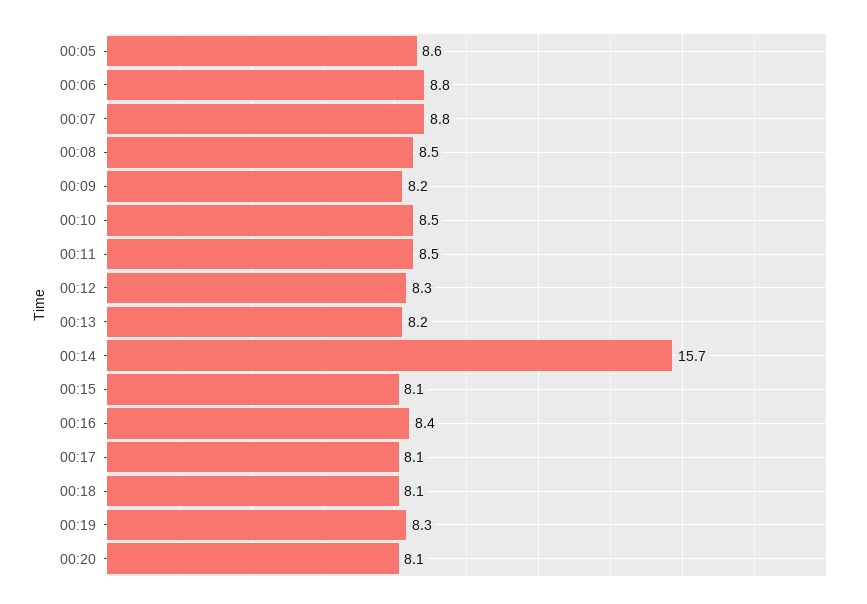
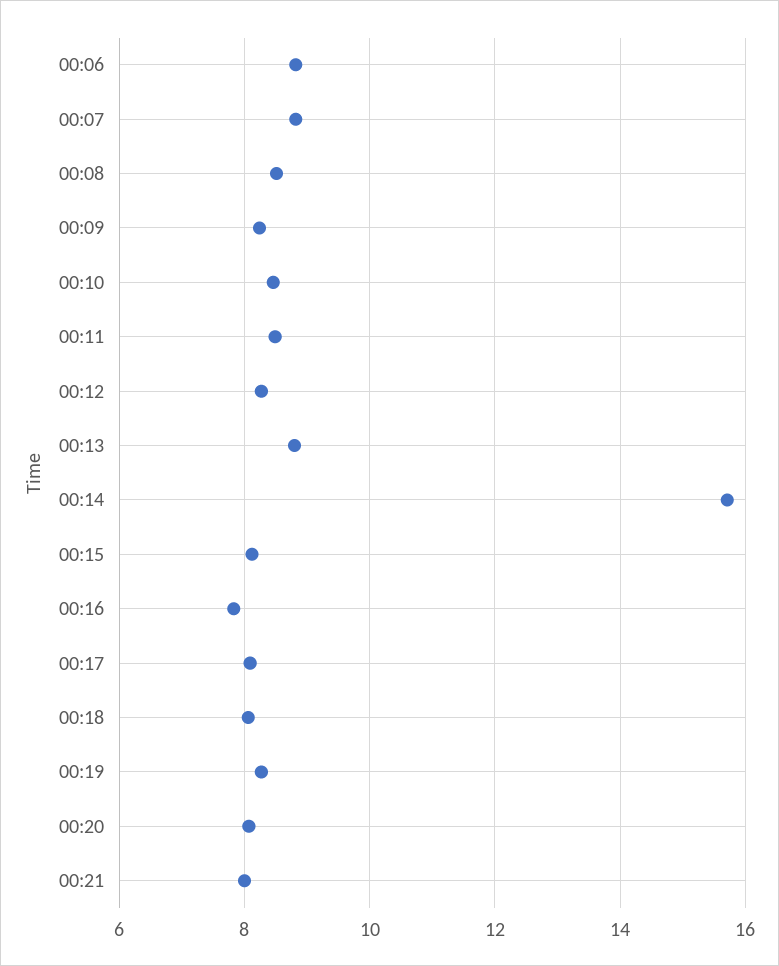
00:05: 8.6 -> none
00:13: 8.2 -> 8.8
00:16: 8.4 -> 7.8
00:21: none -> 8

